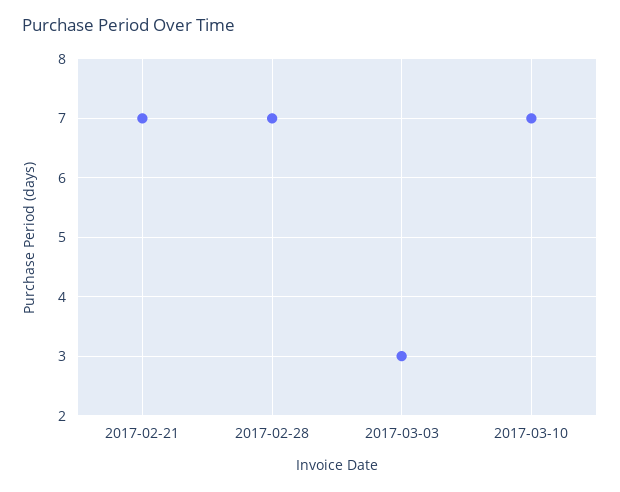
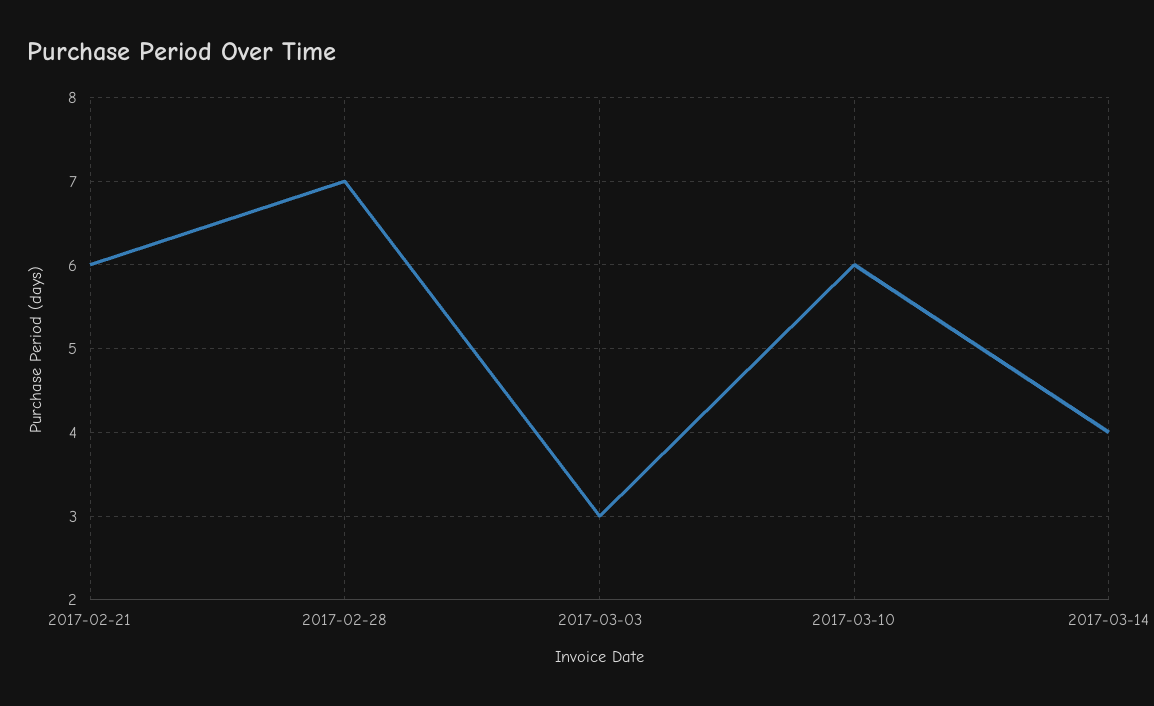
2017-02-21: 7 -> 6
2017-03-10: 7 -> 6
2017-03-14: none -> 4

